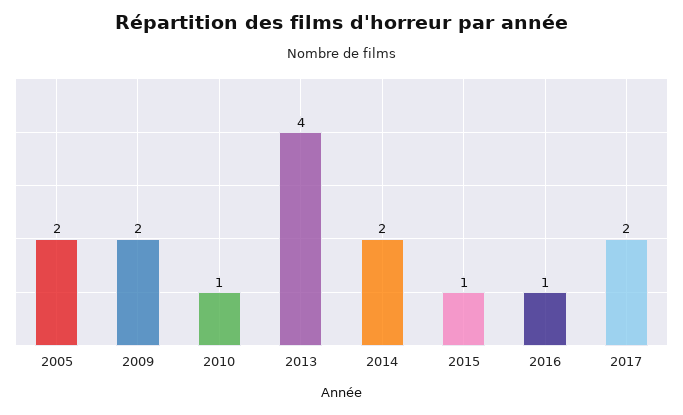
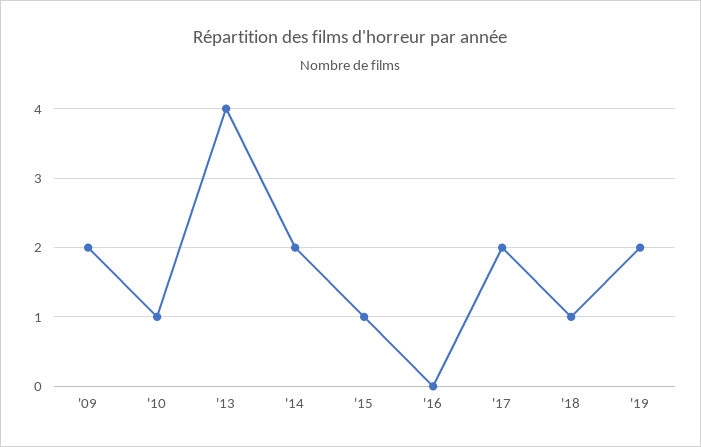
2005: 2 -> none
2016: 1 -> 0
'18: none -> 1
'19: none -> 2

